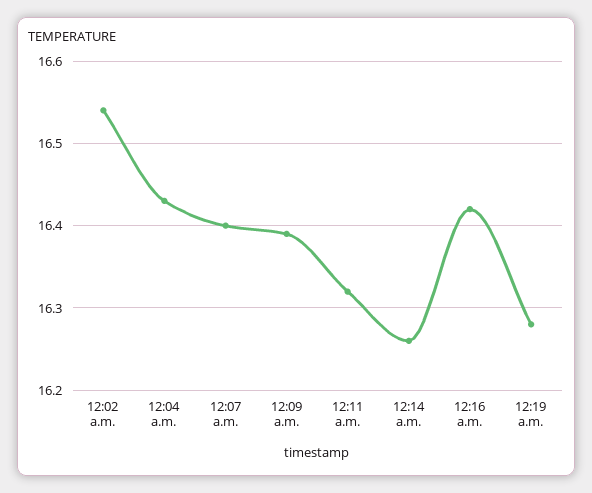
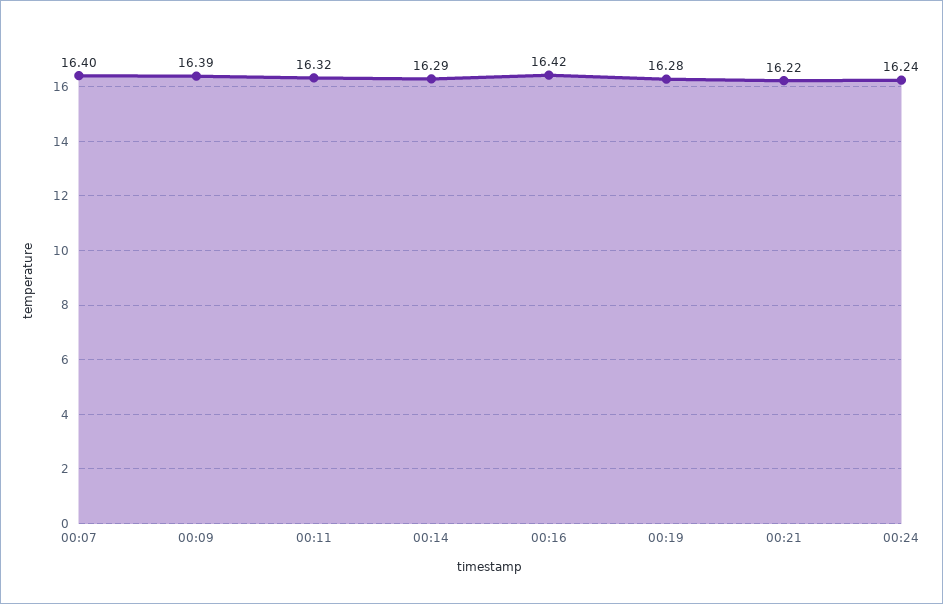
12:02 a.m.: 16.54 -> none
12:04 a.m.: 16.43 -> none
12:14 a.m.: 16.26 -> 16.29
00:21: none -> 16.22
00:24: none -> 16.24

